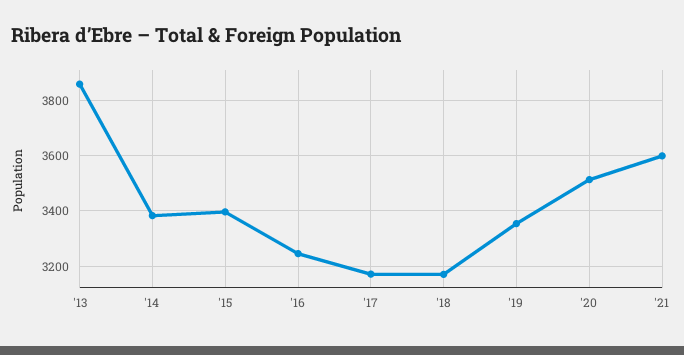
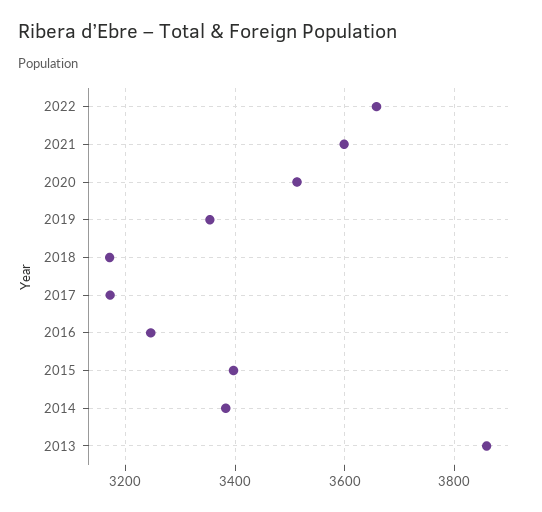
2022: none -> 3660

